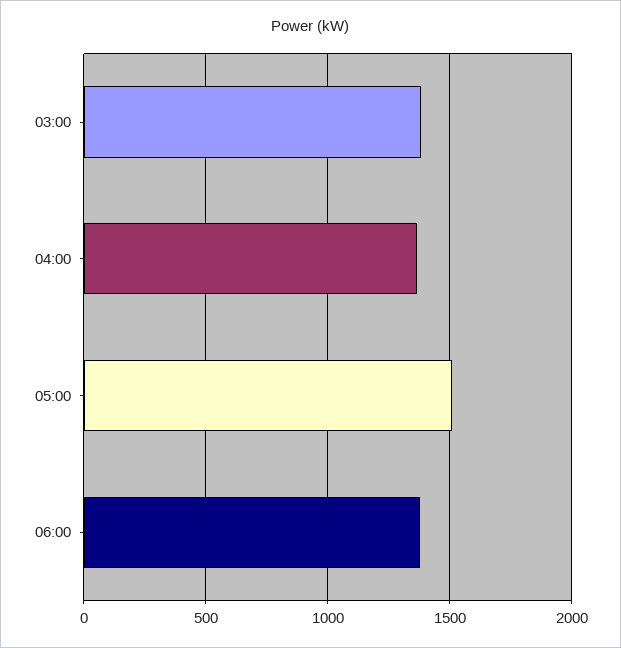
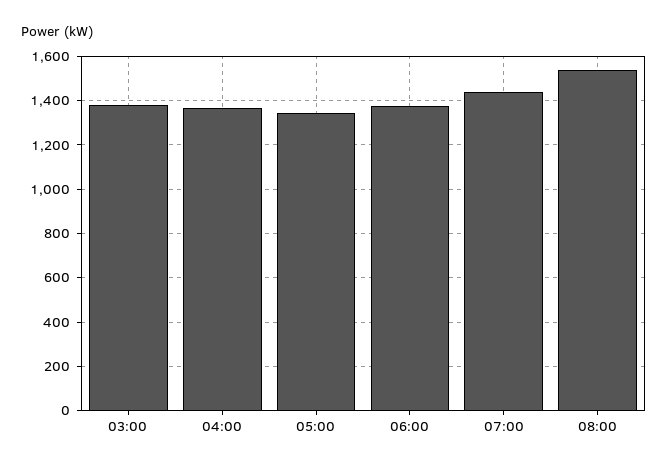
05:00: 1500 -> 1350
07:00: none -> 1450
08:00: none -> 1550

